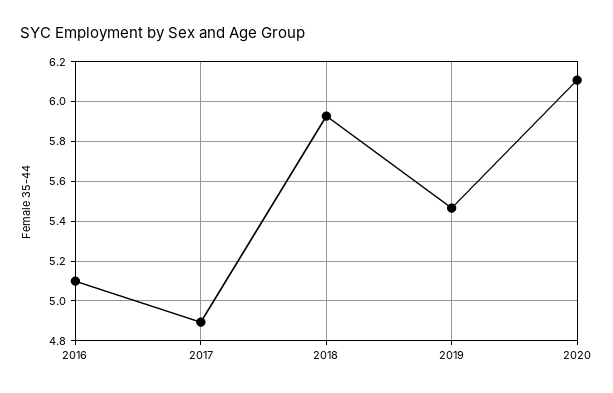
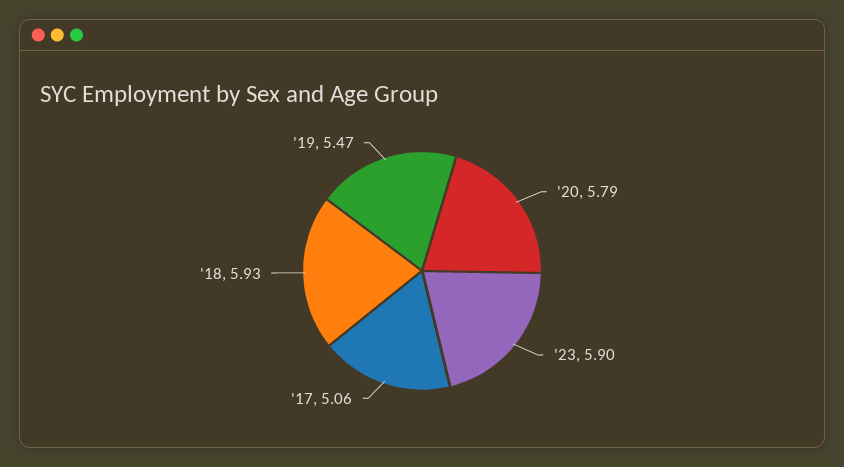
2016: 5.1 -> none
2017: 4.9 -> 5.06
2020: 6.1 -> 5.79
'23: none -> 5.9

